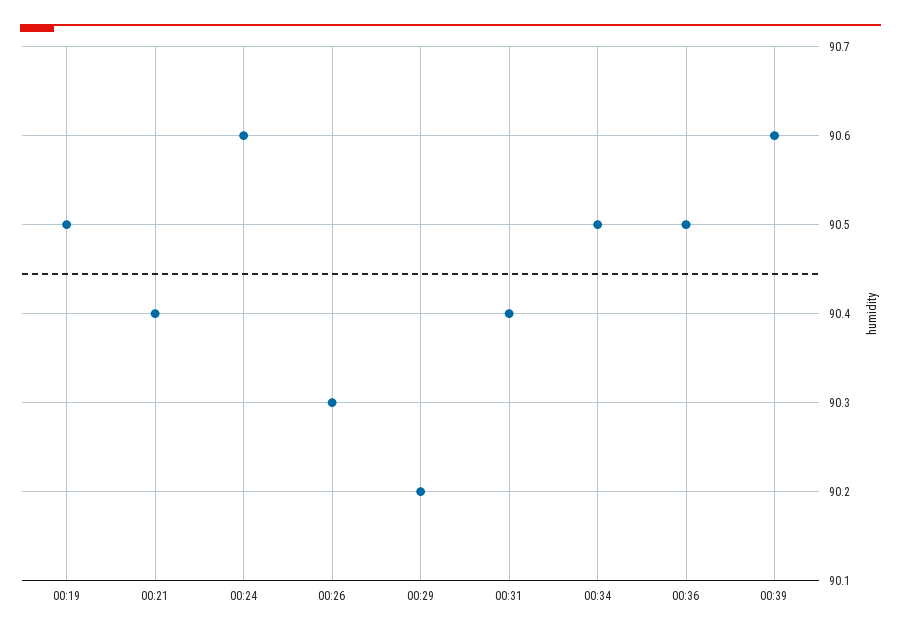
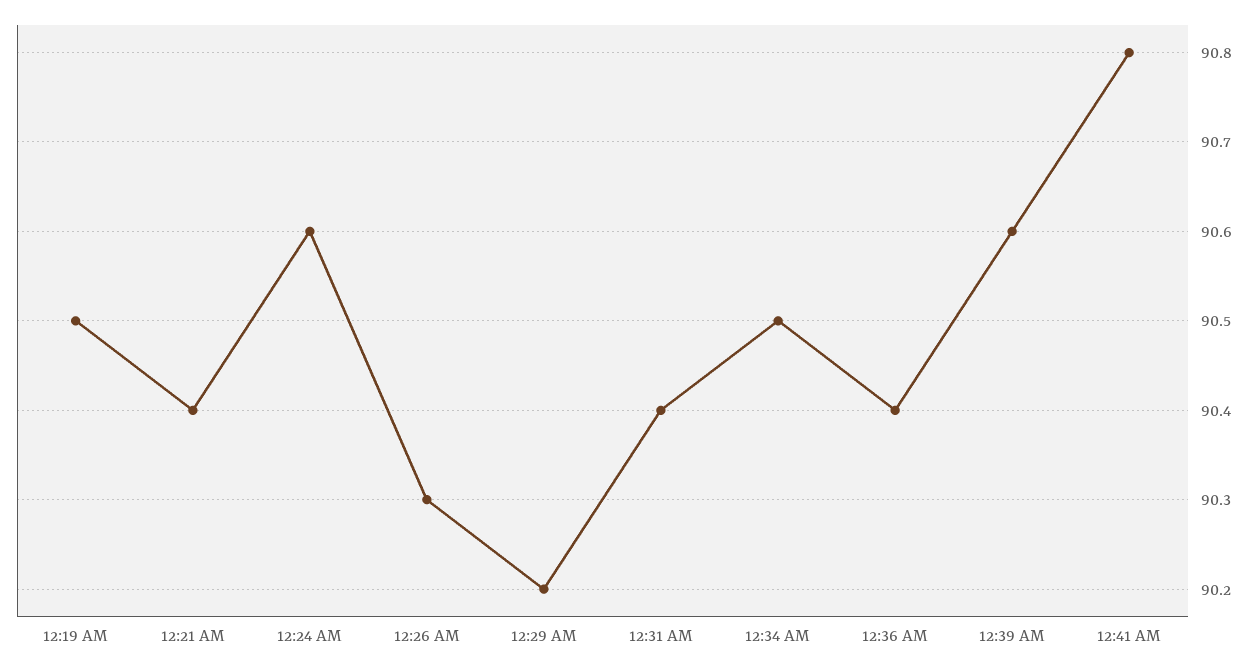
00:36: 90.5 -> 90.4
12:41 AM: none -> 90.8

